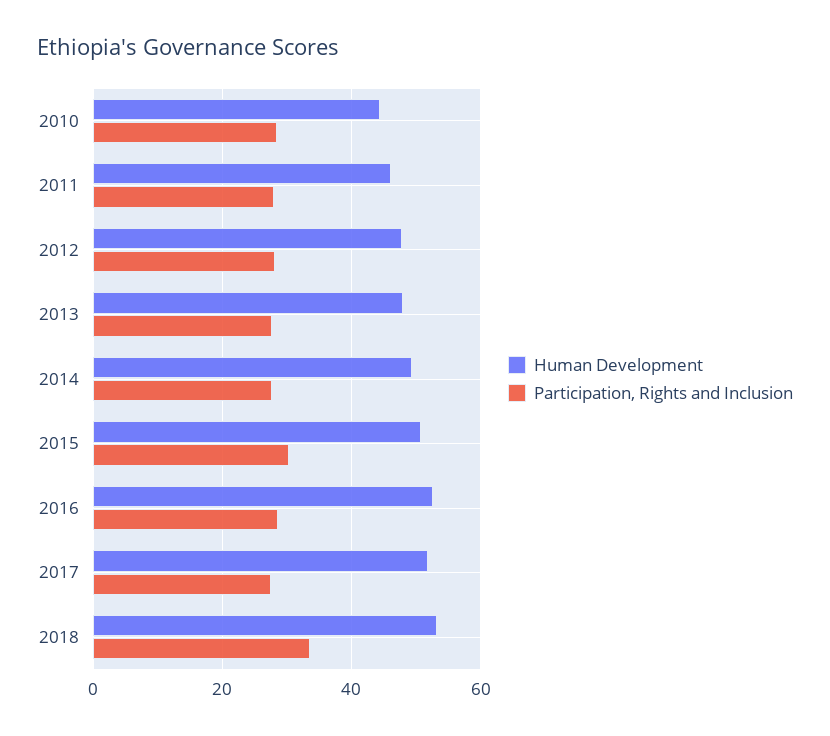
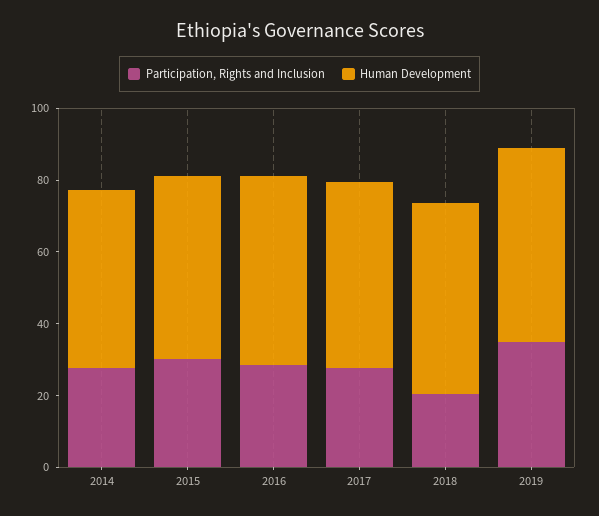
Human Development, 2010: 44 -> none
Participation, Rights and Inclusion, 2010: 28 -> none
Human Development, 2011: 46 -> none
Participation, Rights and Inclusion, 2011: 28 -> none
Human Development, 2012: 48 -> none
Participation, Rights and Inclusion, 2012: 28 -> none
Human Development, 2013: 48 -> none
Participation, Rights and Inclusion, 2013: 28 -> none
Participation, Rights and Inclusion, 2018: 34 -> 20
Participation, Rights and Inclusion, 2019: none -> 35
Human Development, 2019: none -> 55

